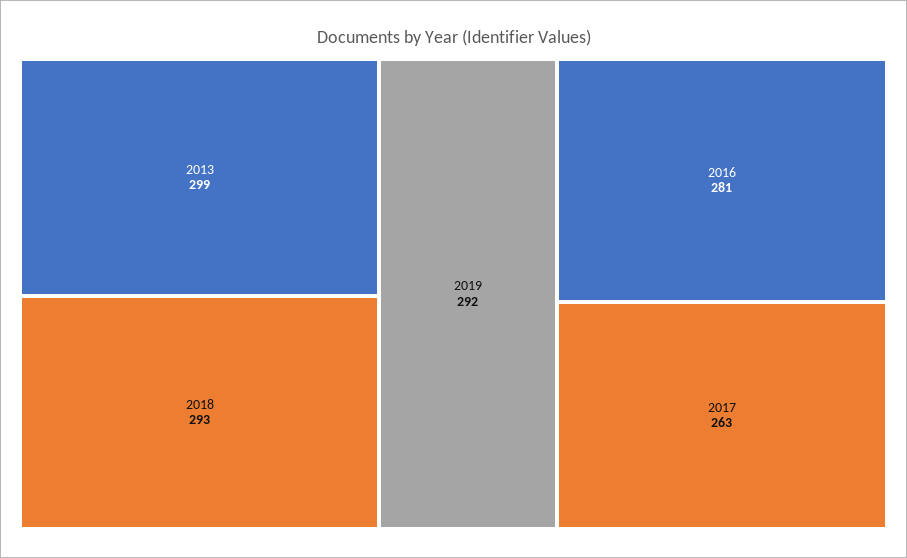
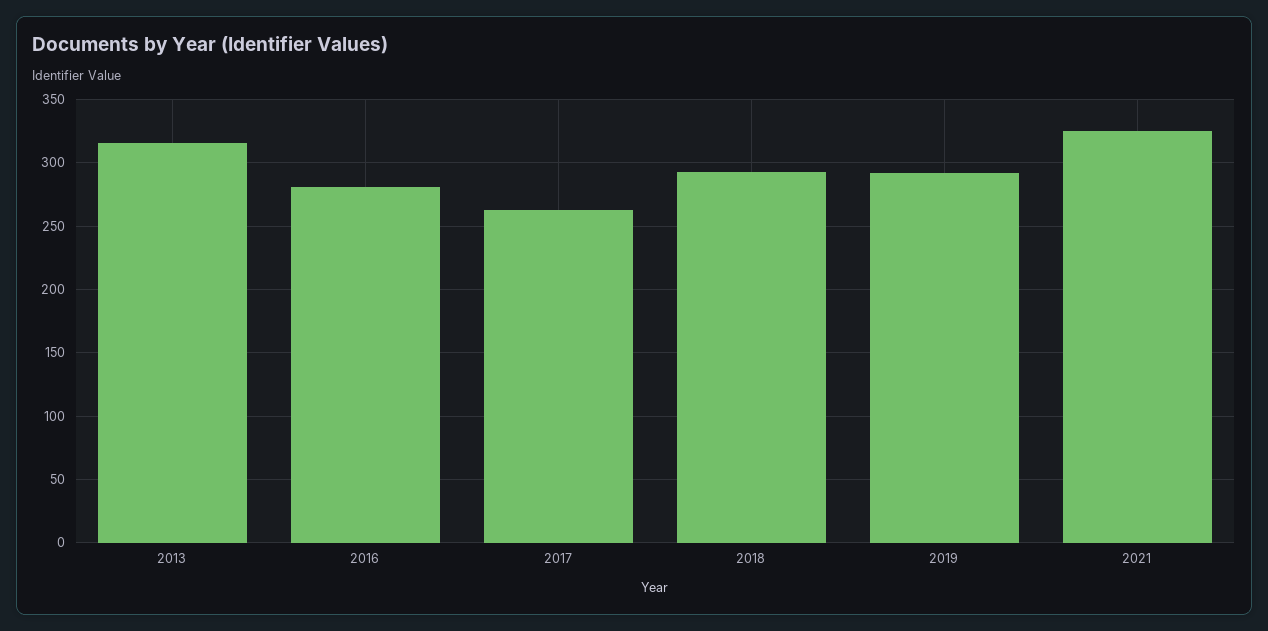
2013: 299 -> 315
2021: none -> 325

